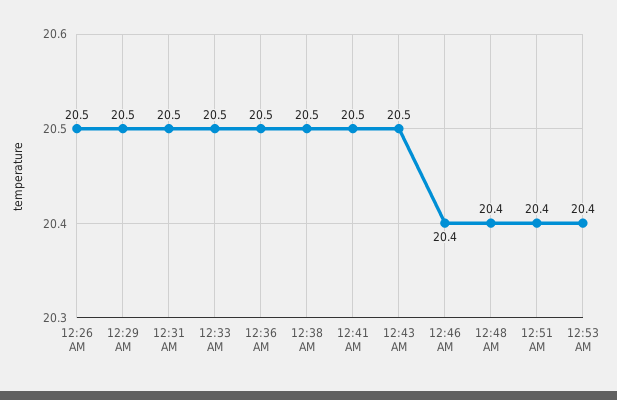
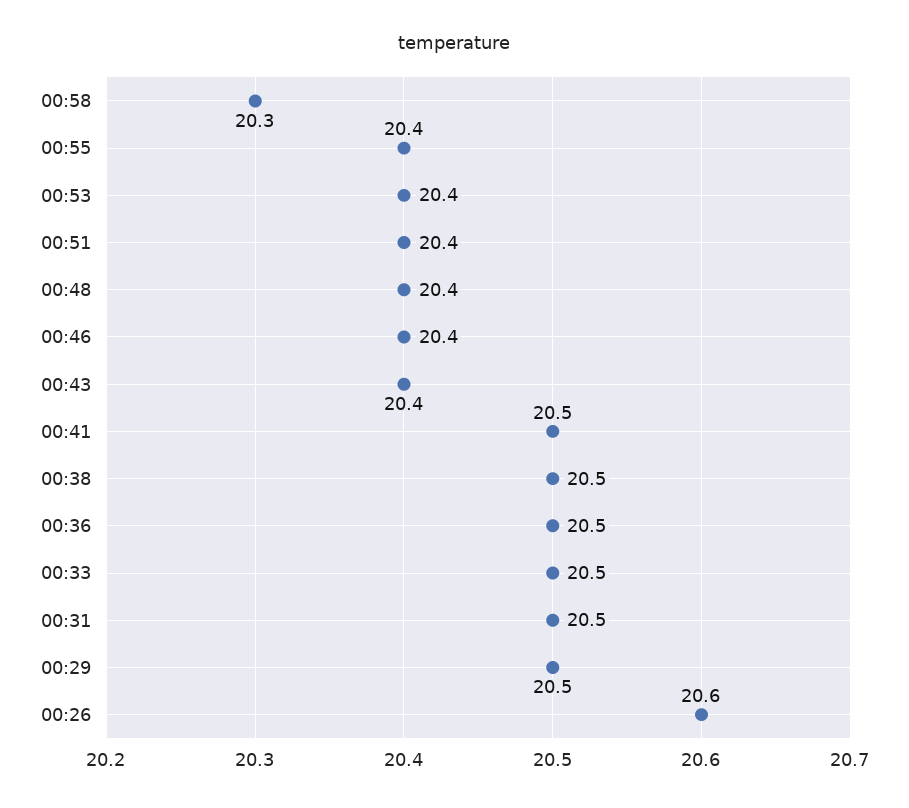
12:26 AM: 20.5 -> 20.6
12:43 AM: 20.5 -> 20.4
00:58: none -> 20.3
00:55: none -> 20.4

